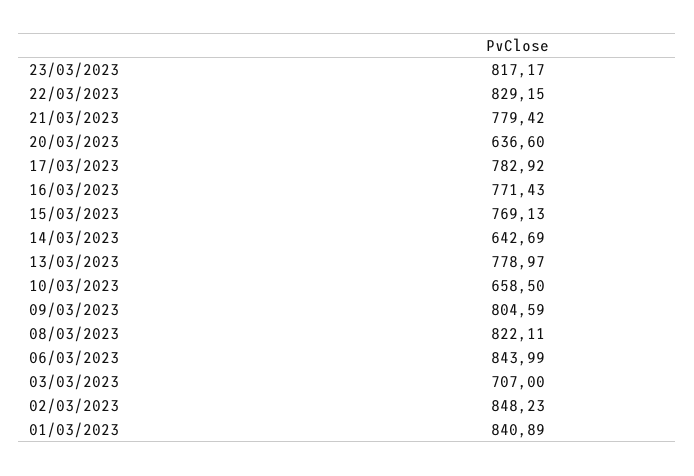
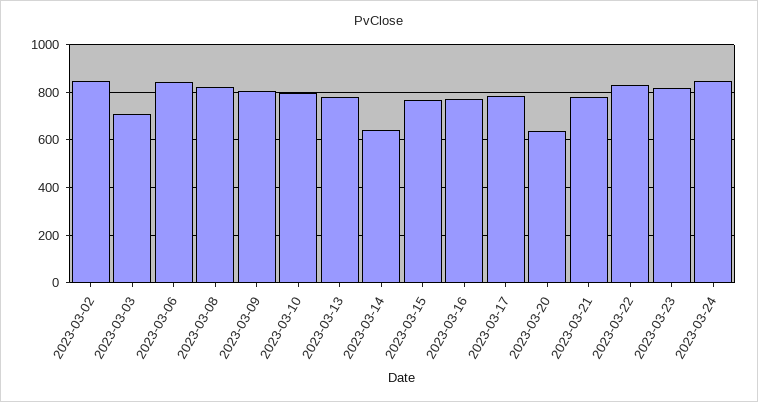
10/03/2023: 658.5 -> 800
01/03/2023: 840.89 -> none
2023-03-24: none -> 850

